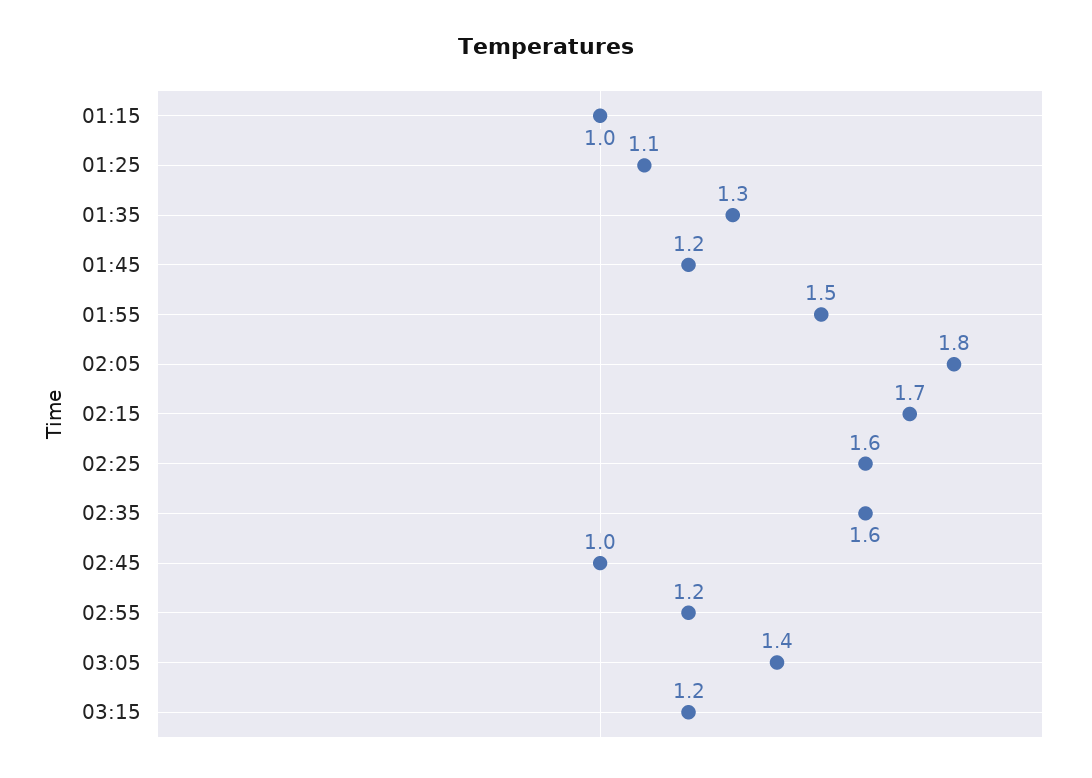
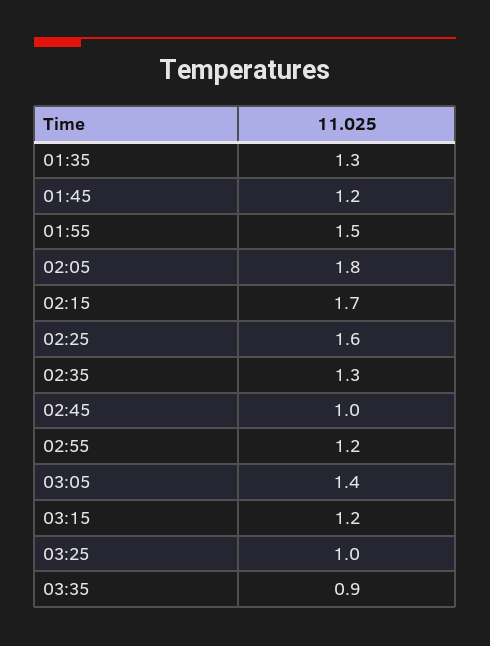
01:15: 1 -> none
01:25: 1.1 -> none
02:35: 1.6 -> 1.3
03:25: none -> 1
03:35: none -> 0.9

